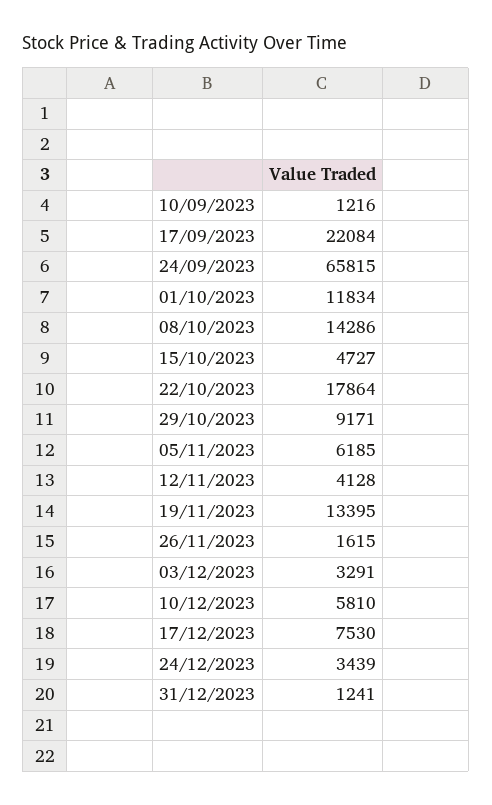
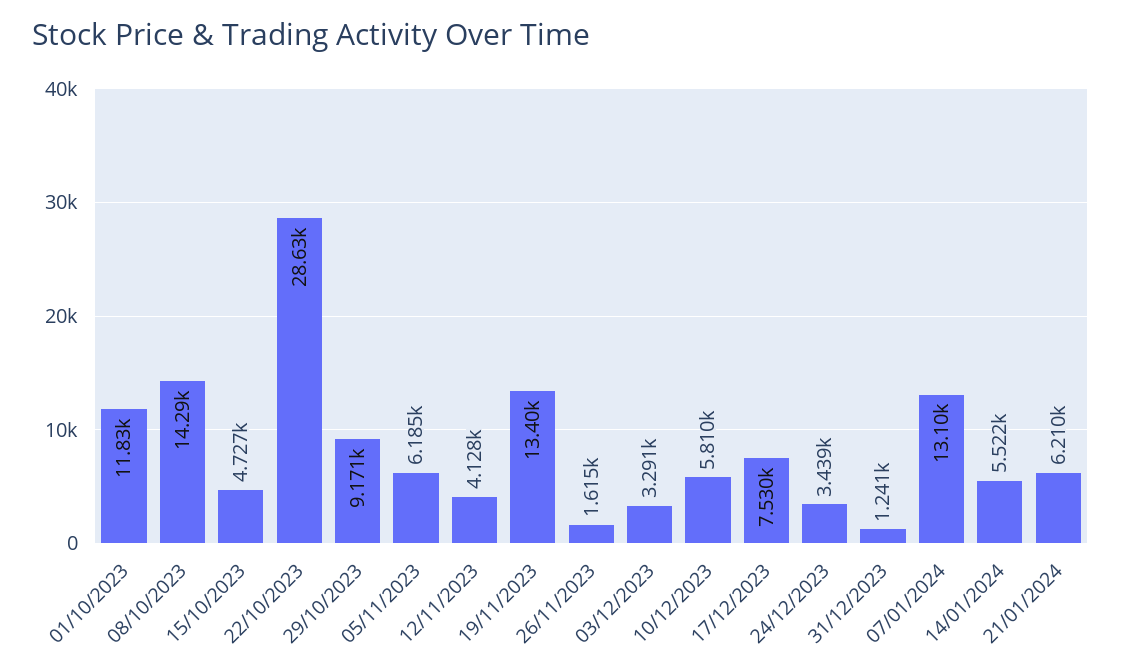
10/09/2023: 1216 -> none
17/09/2023: 22084 -> none
24/09/2023: 65815 -> none
22/10/2023: 17864 -> 28630
07/01/2024: none -> 13100
14/01/2024: none -> 5522
21/01/2024: none -> 6210

